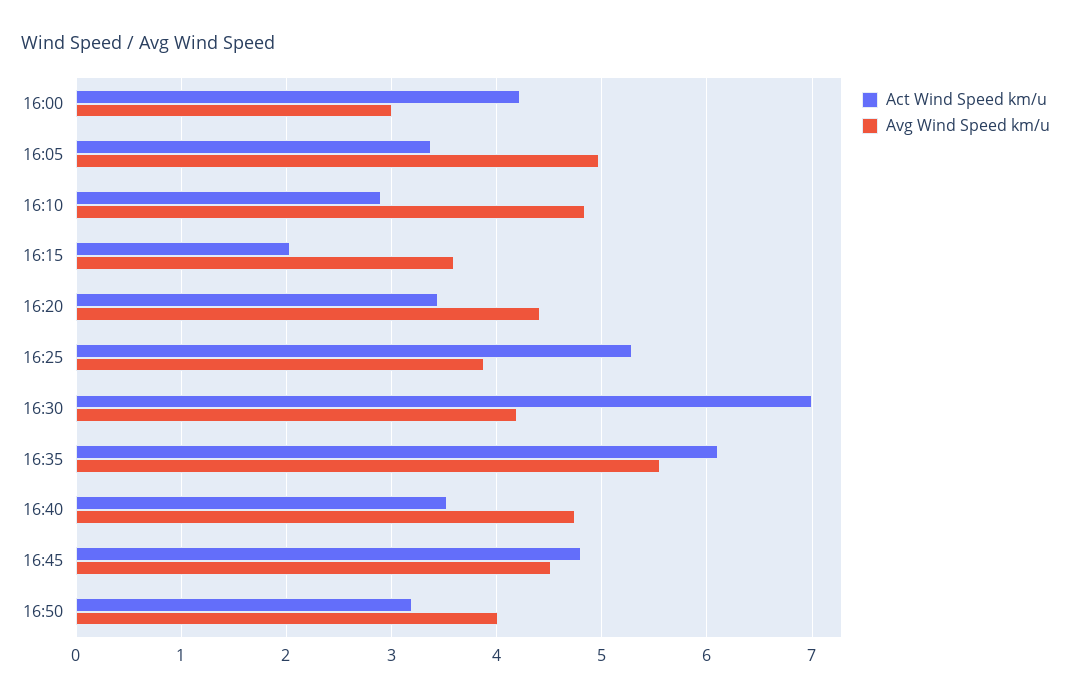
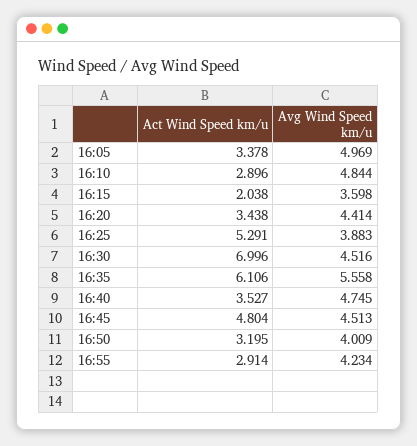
Act Wind Speed km/u, 16:00: 4.2 -> none
Avg Wind Speed km/u, 16:00: 3 -> none
Avg Wind Speed km/u, 16:30: 4.2 -> 4.516
Act Wind Speed km/u, 16:55: none -> 2.914
Avg Wind Speed km/u, 16:55: none -> 4.234

